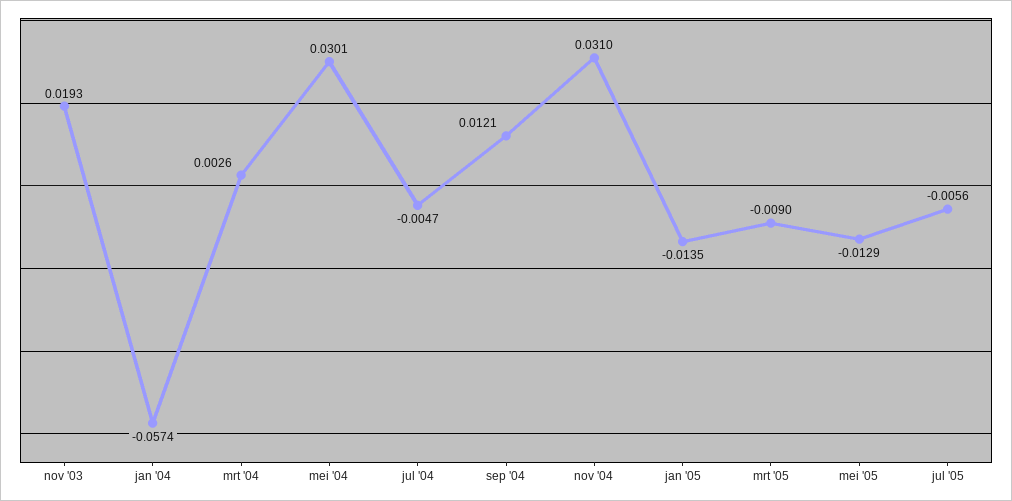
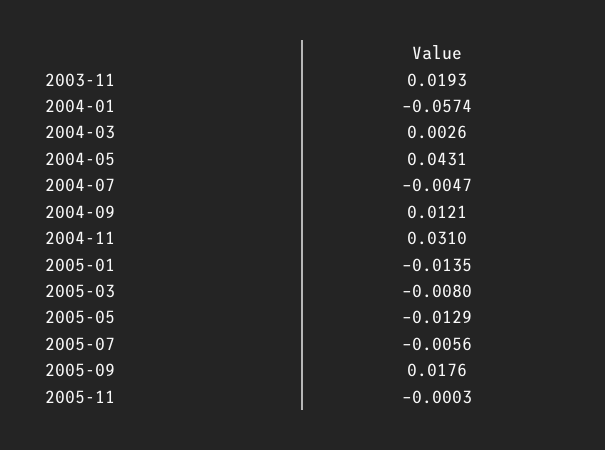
mei '04: 0.0301 -> 0.0431
mrt '05: -0.009 -> -0.008
2005-09: none -> 0.0176
2005-11: none -> -0.0003

